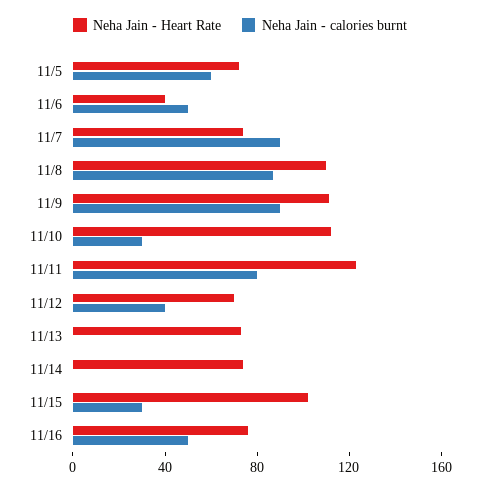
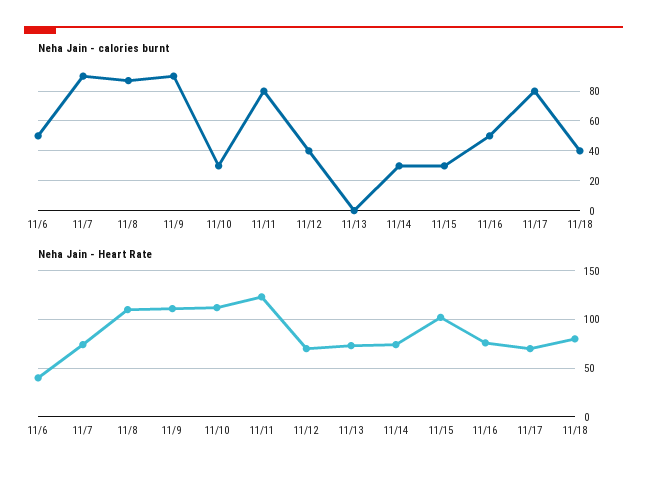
Neha Jain - Heart Rate, 11/5: 70 -> none
Neha Jain - calories burnt, 11/5: 60 -> none
Neha Jain - calories burnt, 11/14: 0 -> 30
Neha Jain - calories burnt, 11/17: none -> 80
Neha Jain - calories burnt, 11/18: none -> 40
Neha Jain - Heart Rate, 11/17: none -> 70
Neha Jain - Heart Rate, 11/18: none -> 80

